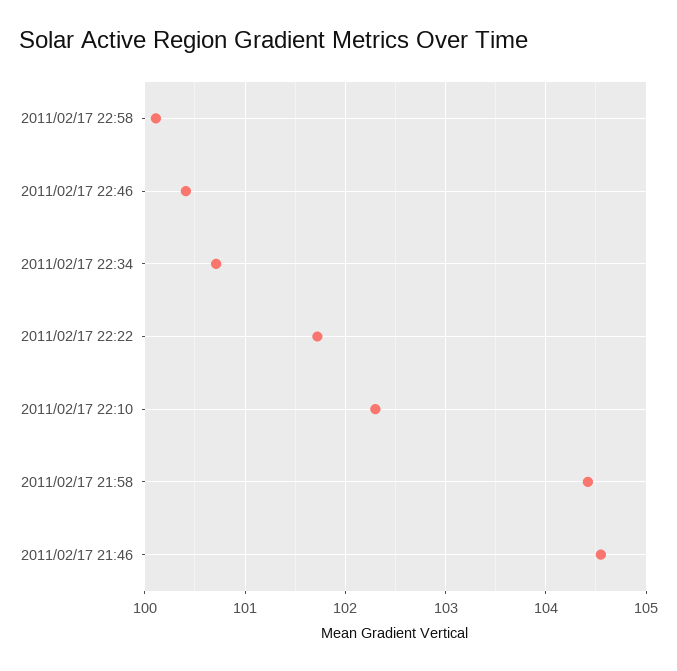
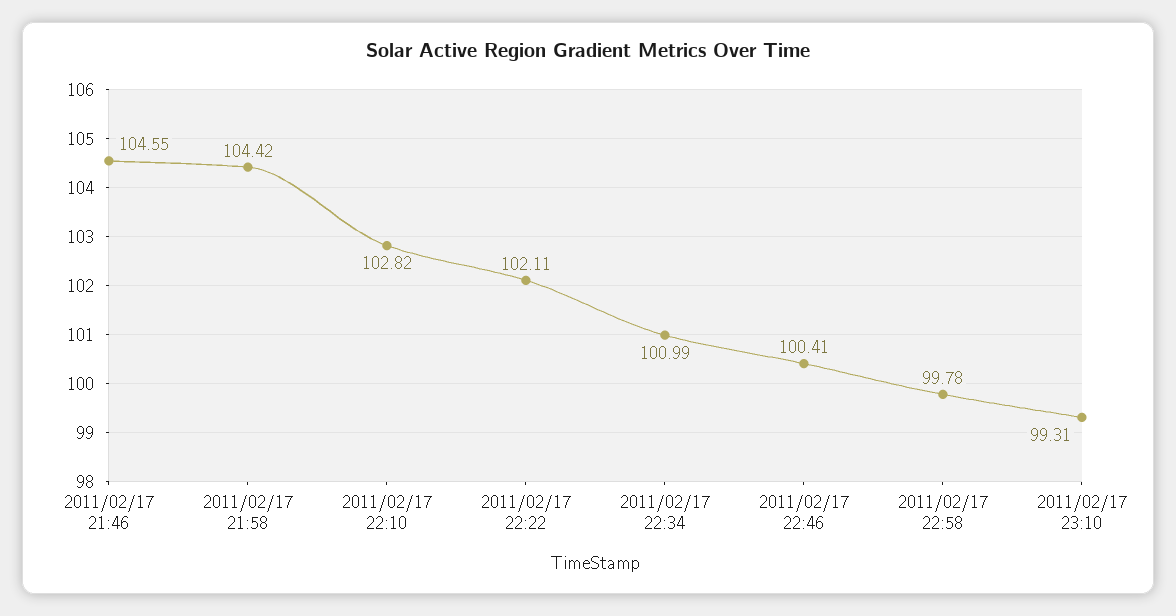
2011/02/17 22:58: 100.1 -> 99.78
2011/02/17 22:34: 100.7 -> 100.99
2011/02/17 22:22: 101.7 -> 102.11
2011/02/17 22:10: 102.3 -> 102.82
2011/02/17 23:10: none -> 99.31

